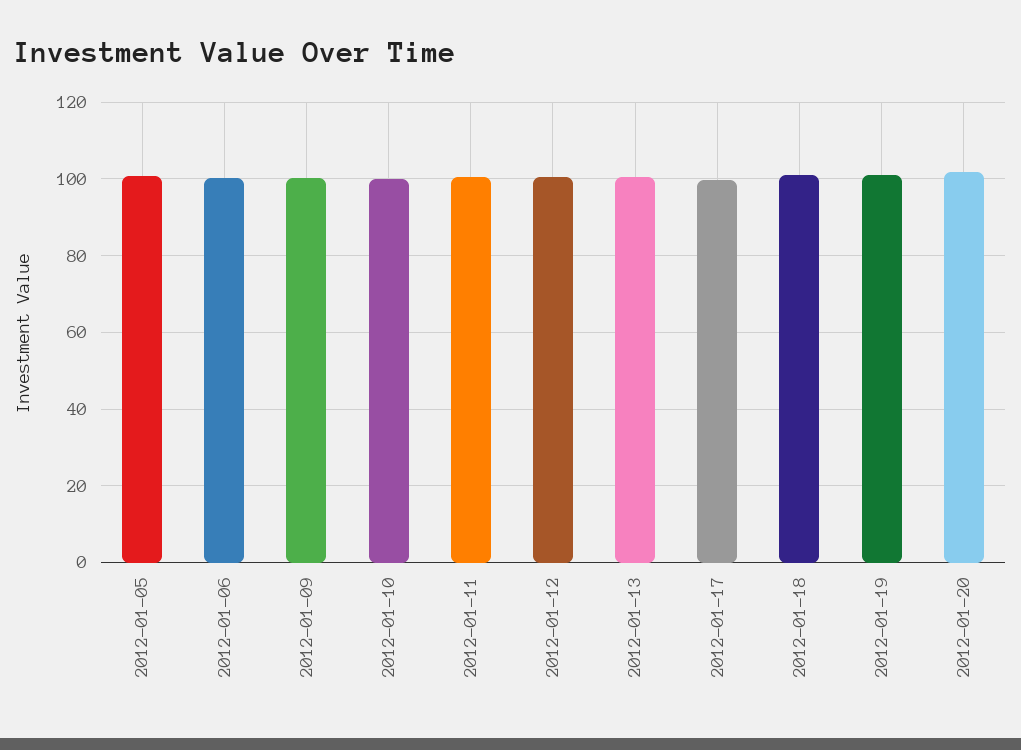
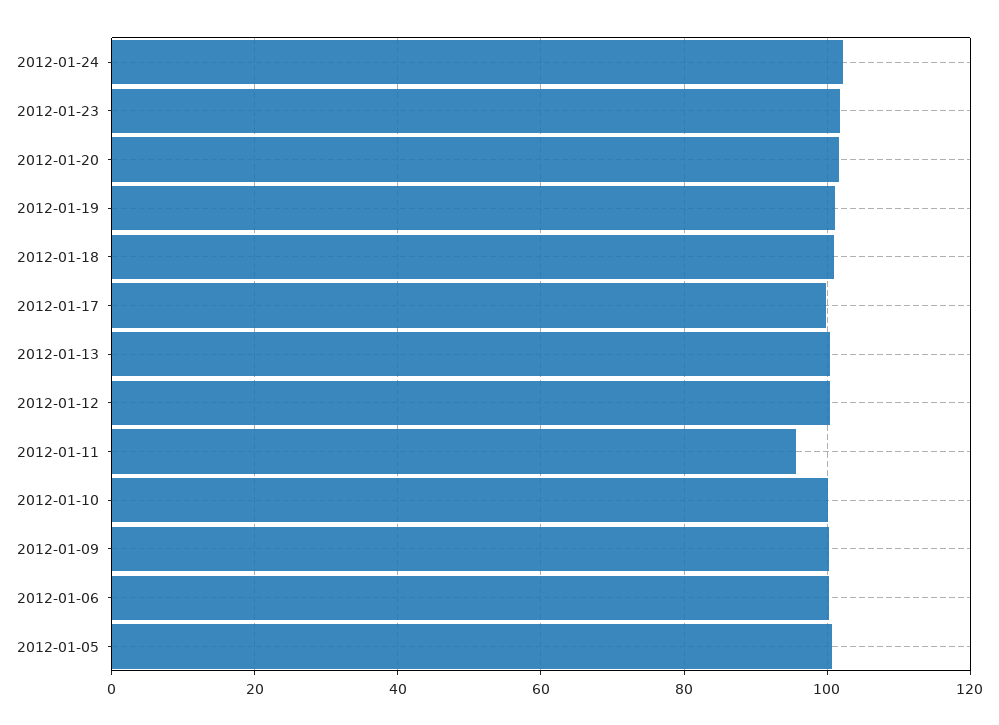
2012-01-11: 100 -> 96
2012-01-24: none -> 102
2012-01-23: none -> 102

